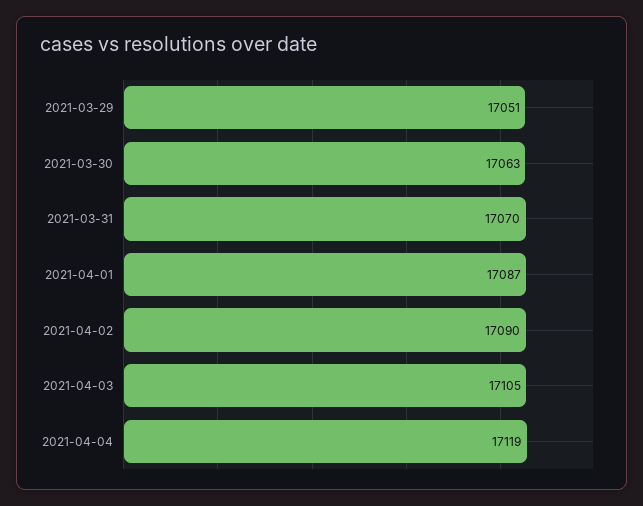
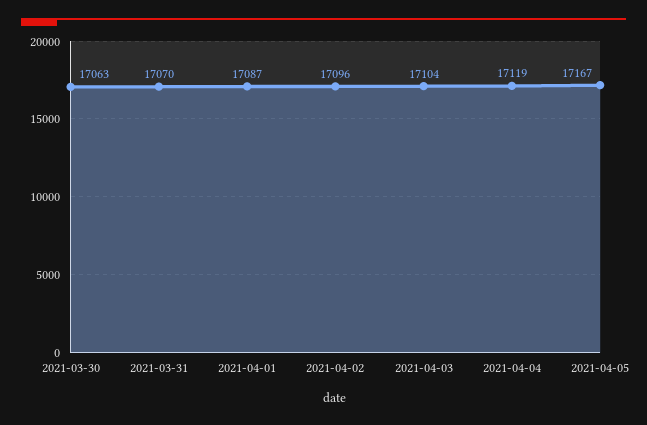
2021-03-29: 17051 -> none
2021-04-02: 17090 -> 17096
2021-04-03: 17105 -> 17104
2021-04-05: none -> 17167

